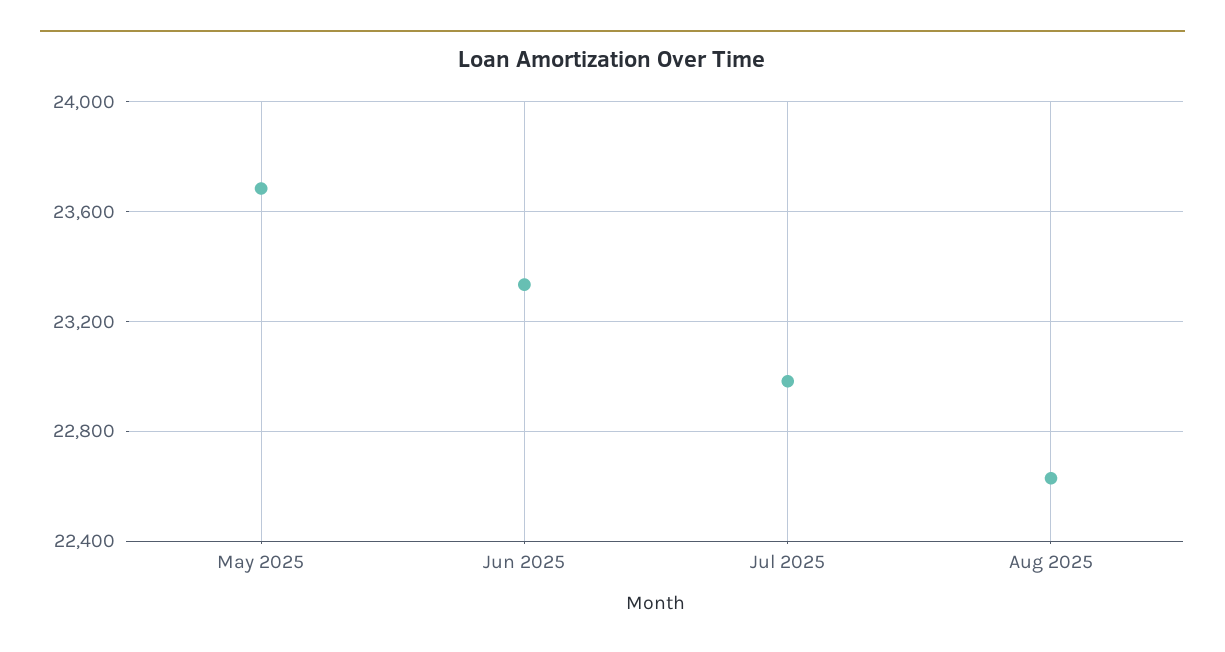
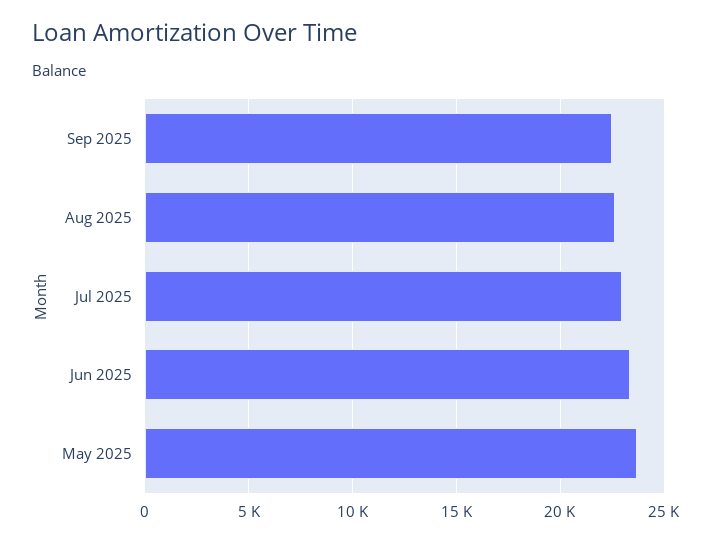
Sep 2025: none -> 22500

